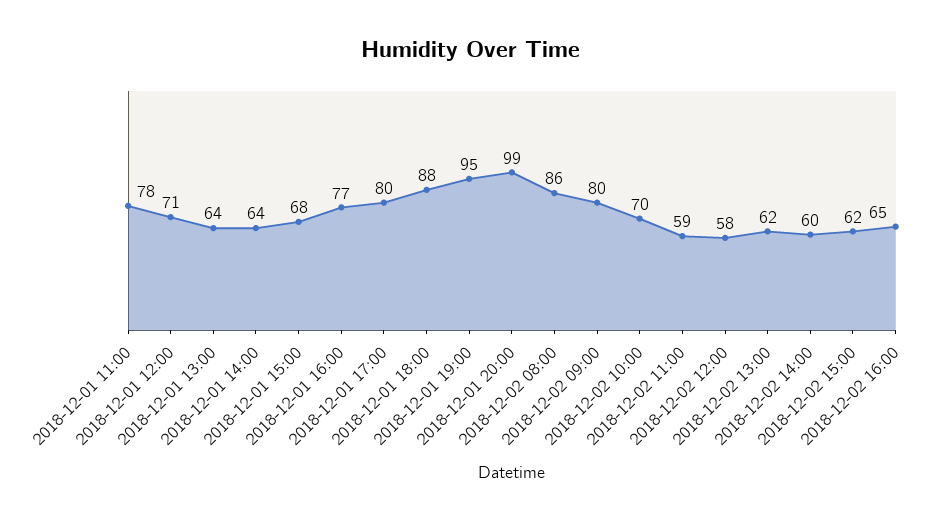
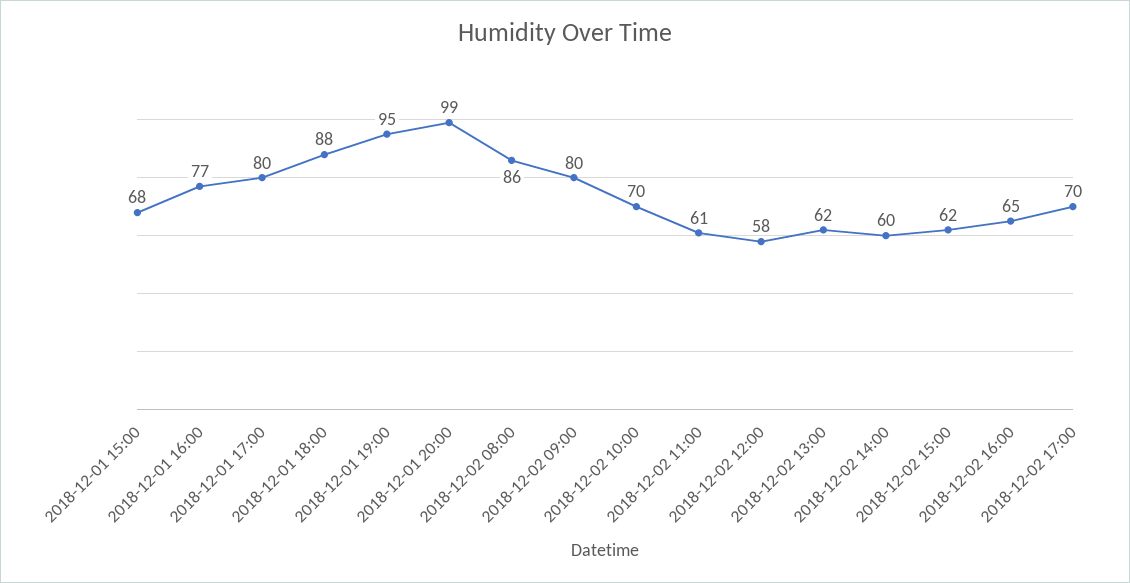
2018-12-01 11:00: 78 -> none
2018-12-01 12:00: 71 -> none
2018-12-01 13:00: 64 -> none
2018-12-01 14:00: 64 -> none
2018-12-02 11:00: 59 -> 61
2018-12-02 17:00: none -> 70

